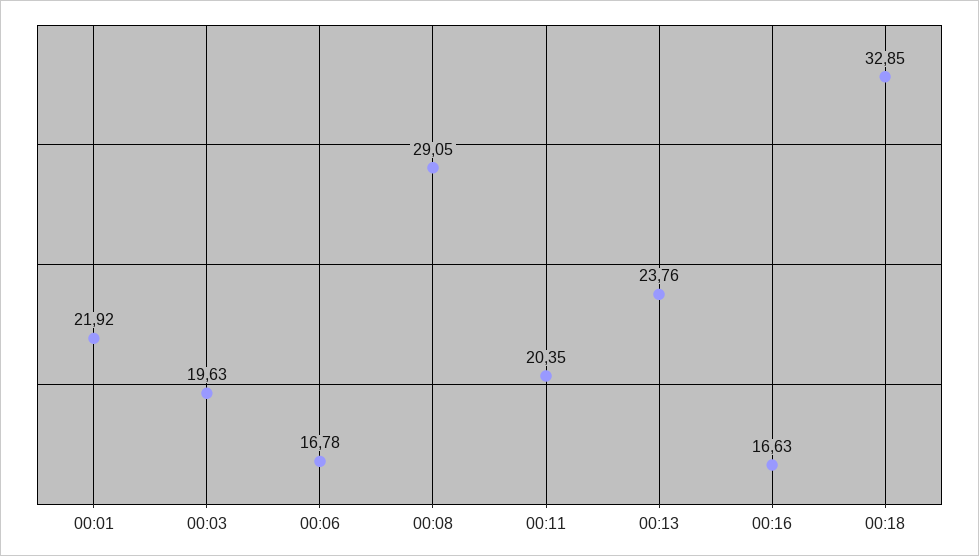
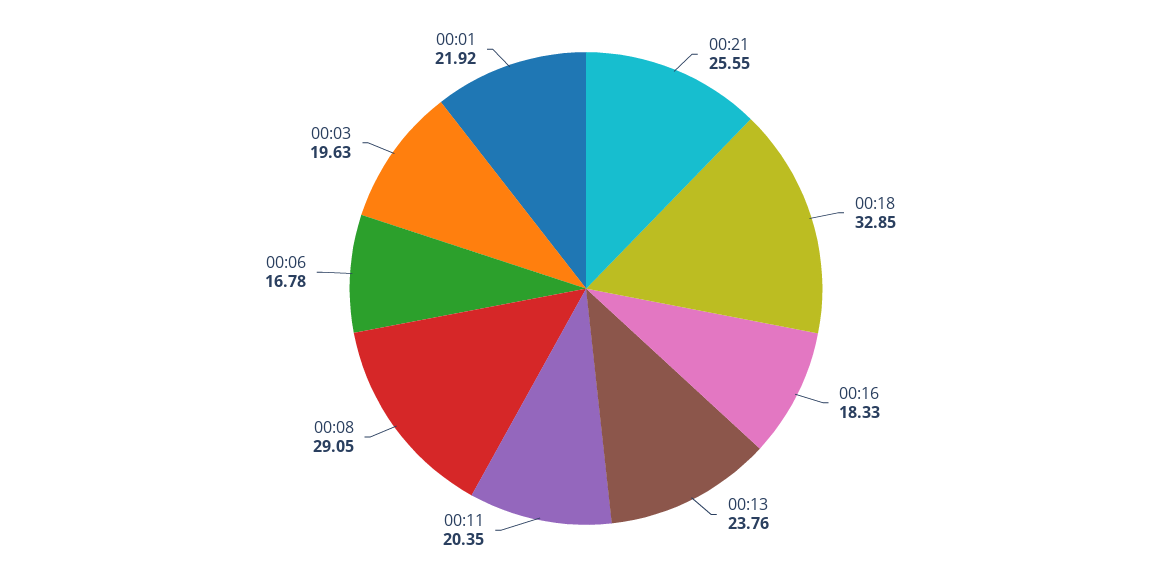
00:16: 16.63 -> 18.33
00:21: none -> 25.55

